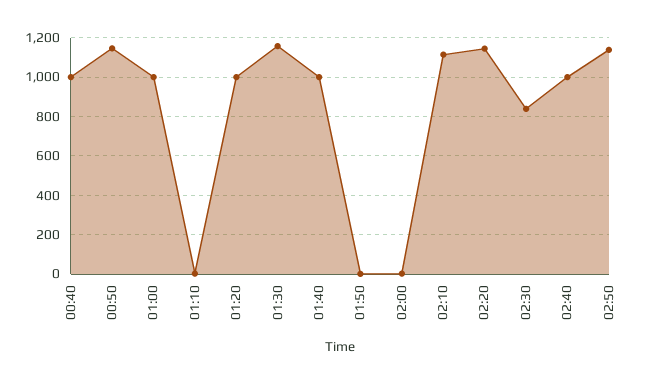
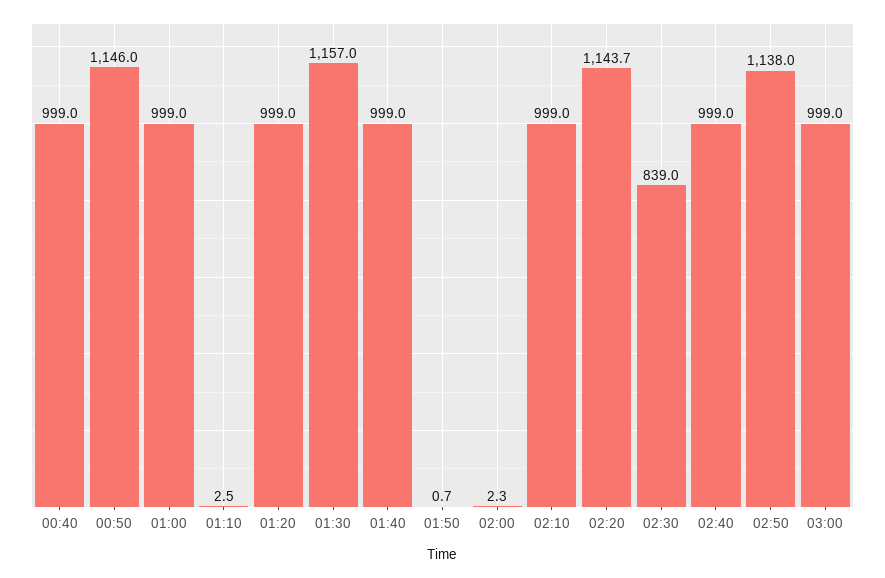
02:10: 1100 -> 999
03:00: none -> 999

